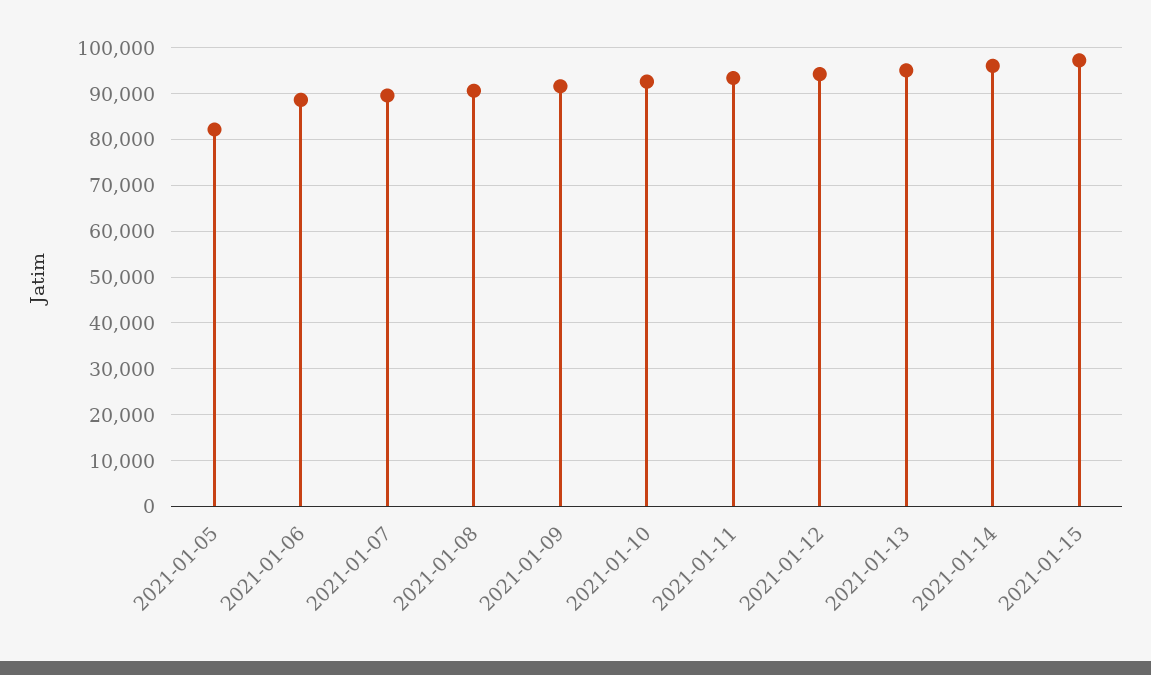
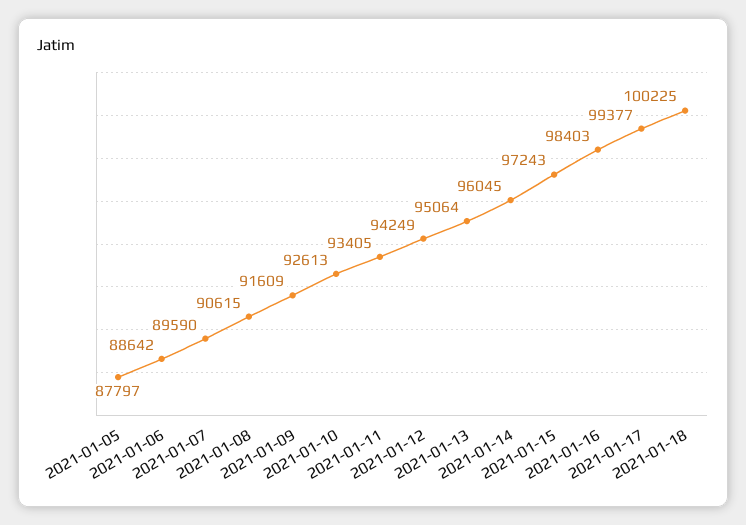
2021-01-05: 82000 -> 87797
2021-01-16: none -> 98403
2021-01-17: none -> 99377
2021-01-18: none -> 100225

